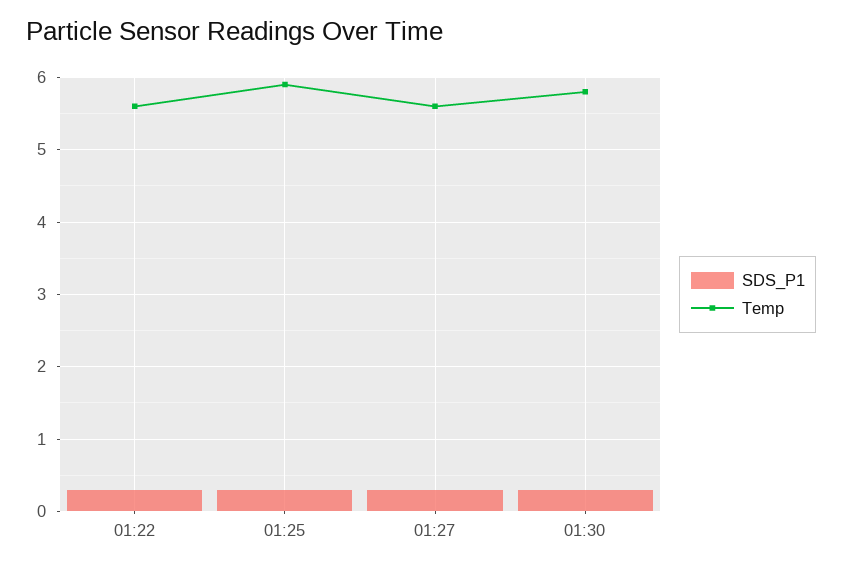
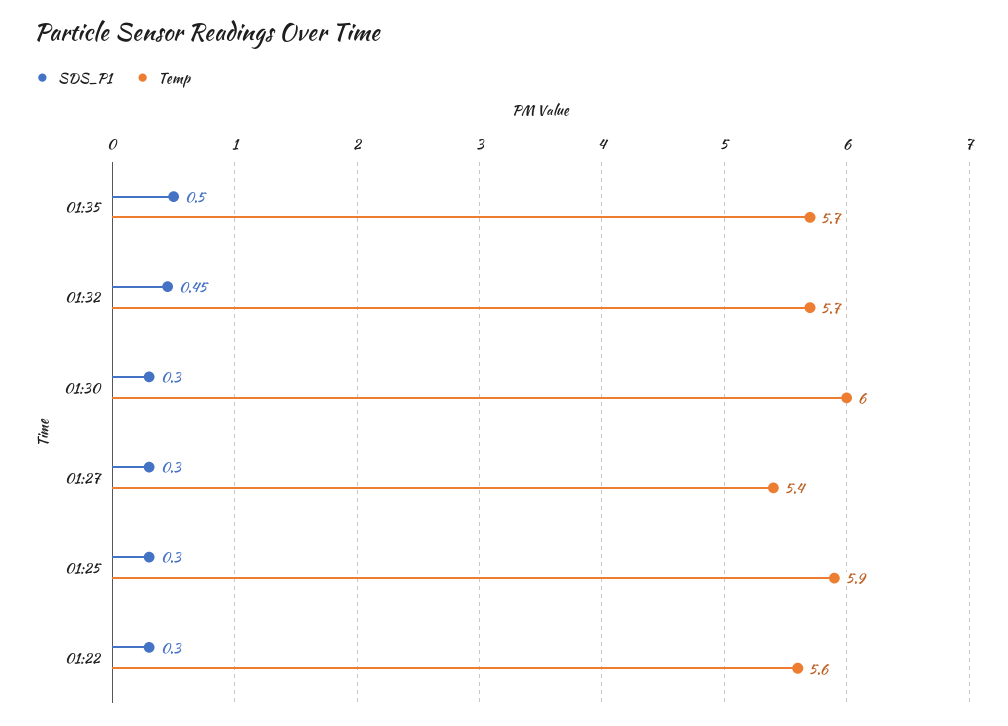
Temp, 01:27: 5.6 -> 5.4
Temp, 01:30: 5.8 -> 6
SDS_P1, 01:35: none -> 0.5
Temp, 01:35: none -> 5.7
SDS_P1, 01:32: none -> 0.45
Temp, 01:32: none -> 5.7

